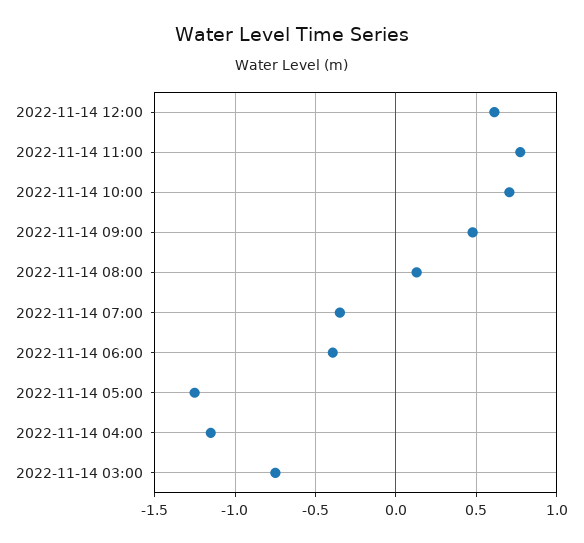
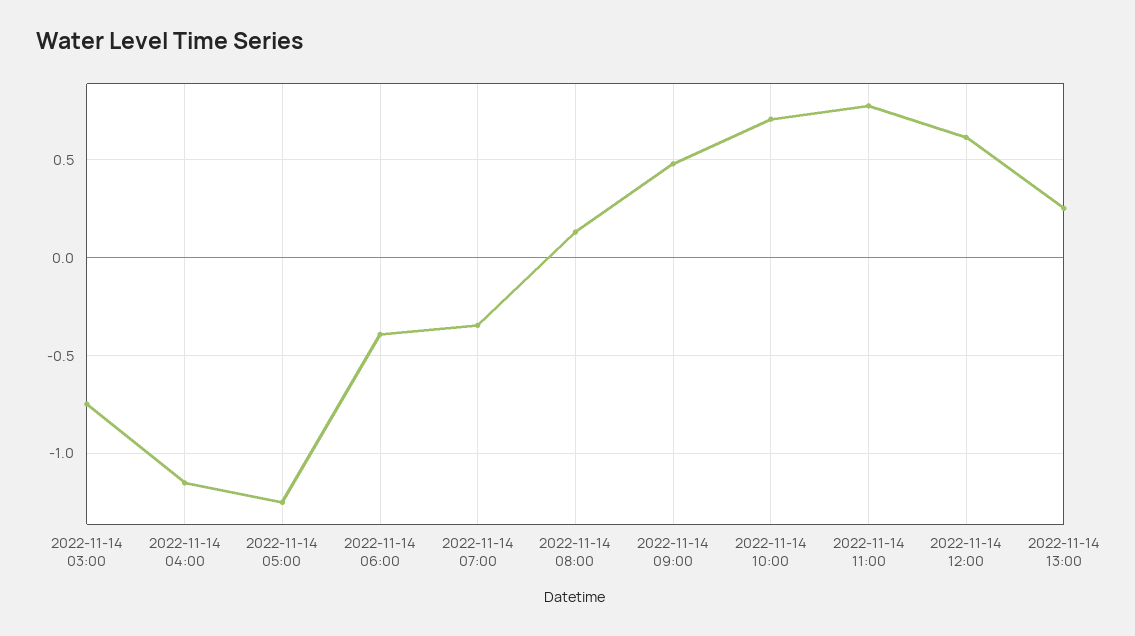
2022-11-14 13:00: none -> 0.25

